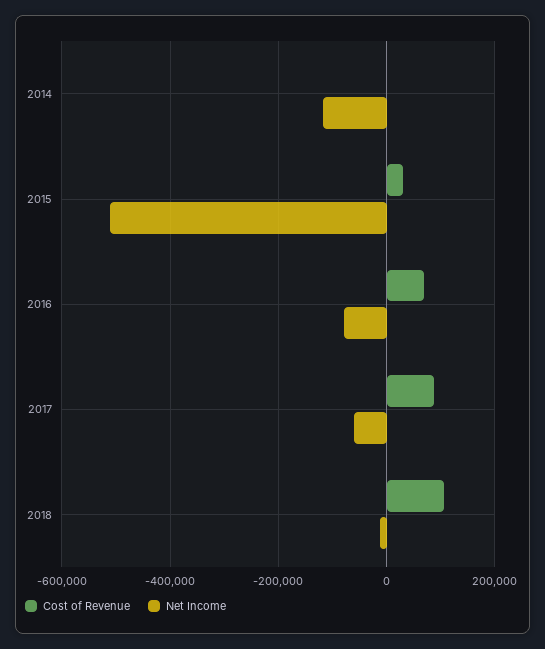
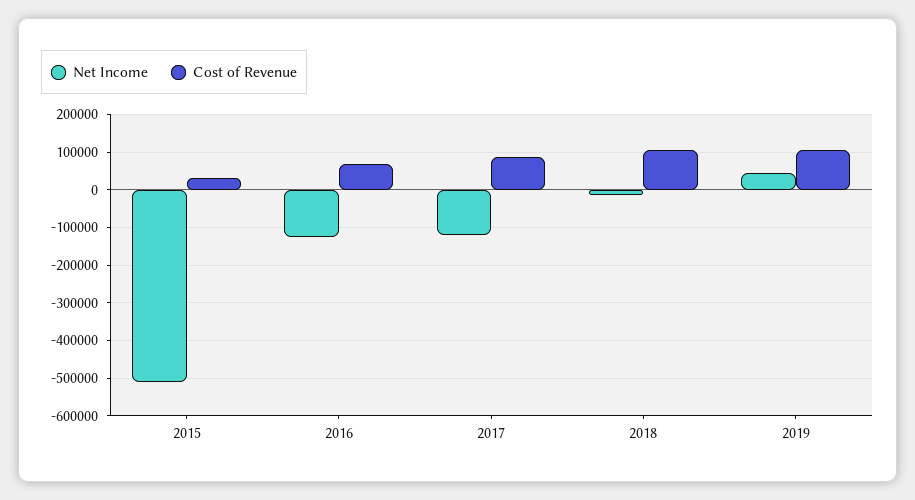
Cost of Revenue, 2014: 0 -> none
Net Income, 2014: -120000 -> none
Net Income, 2016: -80000 -> -120000
Net Income, 2017: -60000 -> -120000
Net Income, 2019: none -> 40000
Cost of Revenue, 2019: none -> 100000

